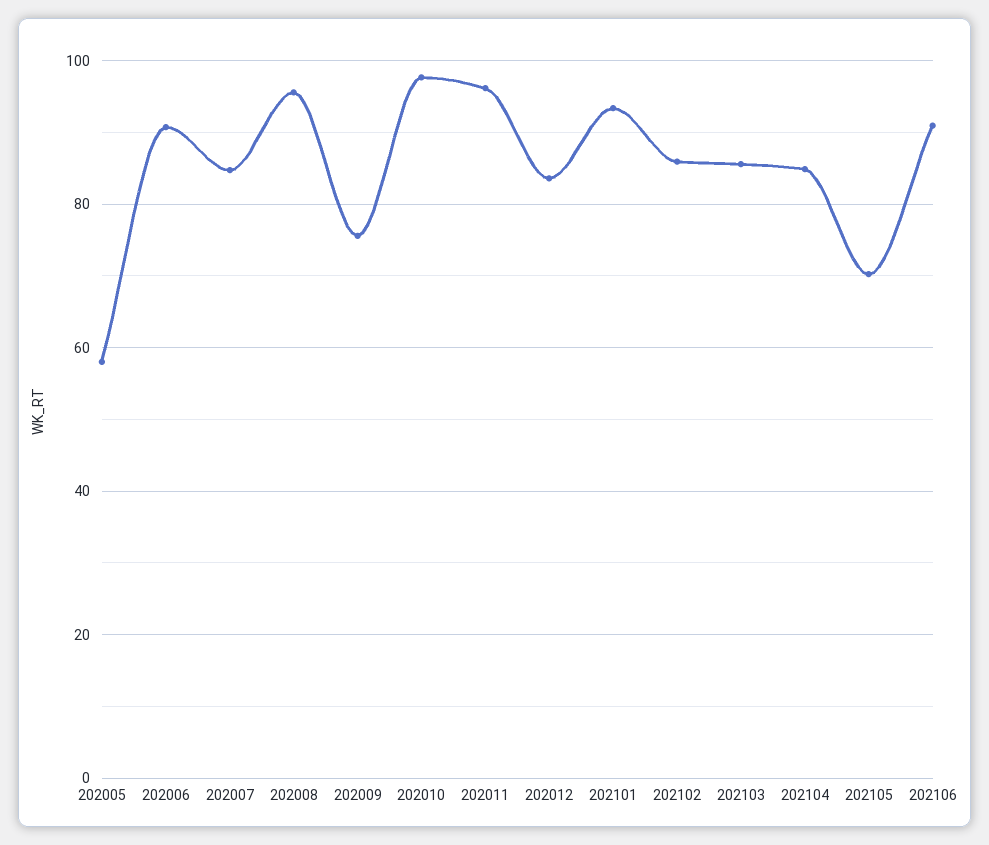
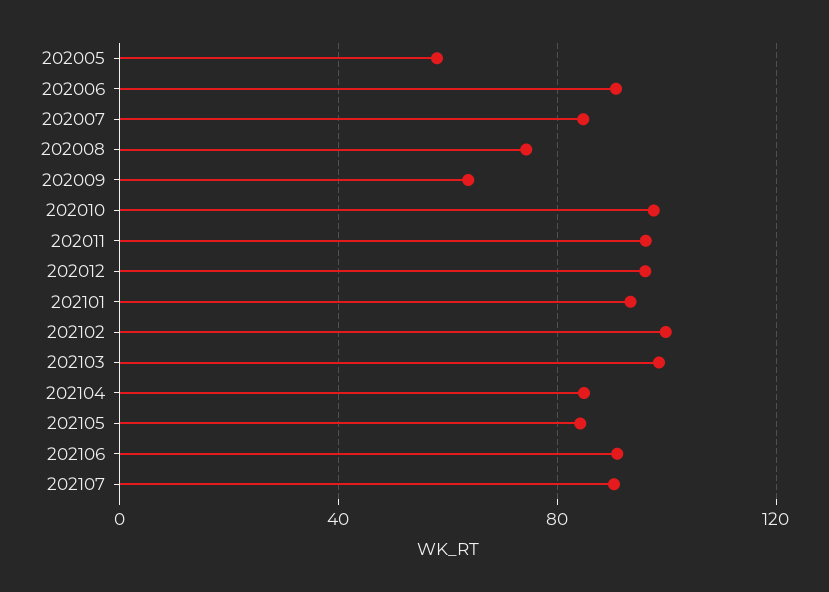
202008: 96 -> 75
202009: 76 -> 65
202012: 84 -> 95
202102: 86 -> 100
202103: 86 -> 100
202105: 70 -> 85
202107: none -> 90

